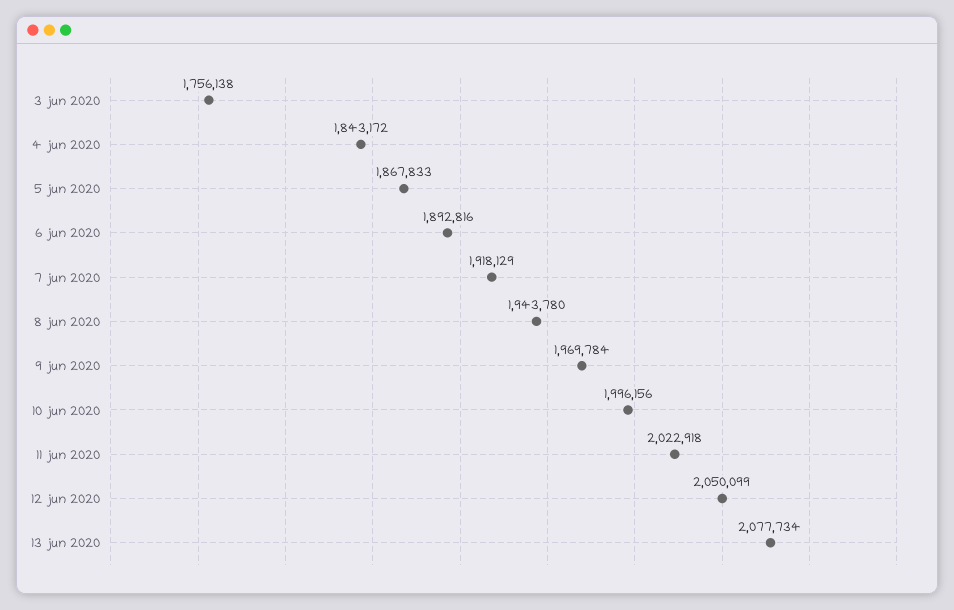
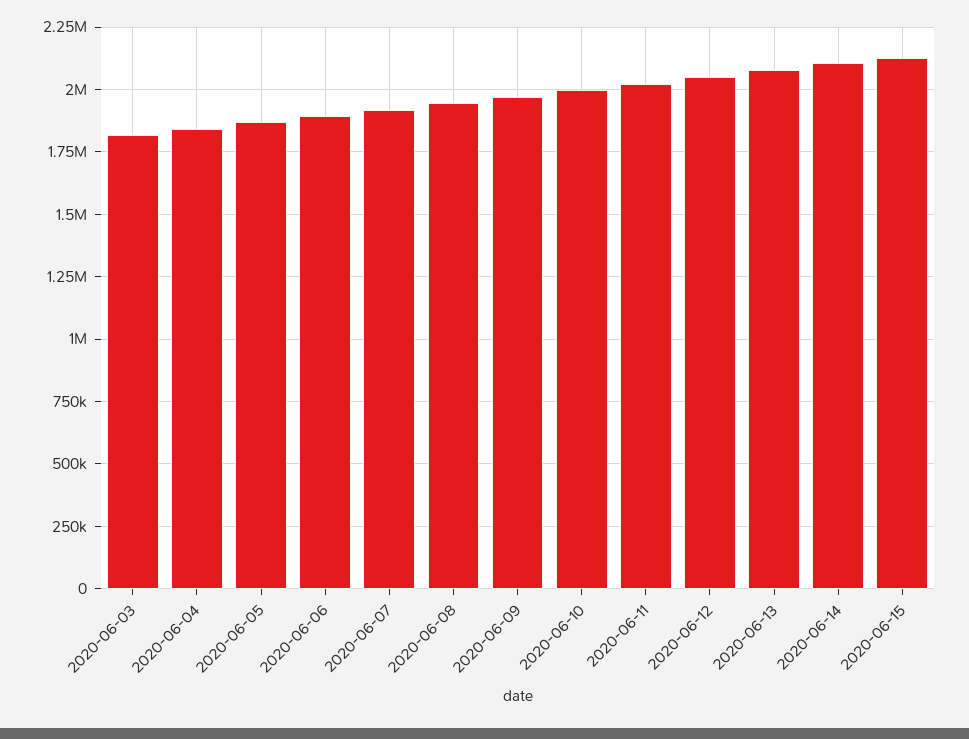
3 jun 2020: 1756138 -> 1825000
2020-06-14: none -> 2100000
2020-06-15: none -> 2125000

